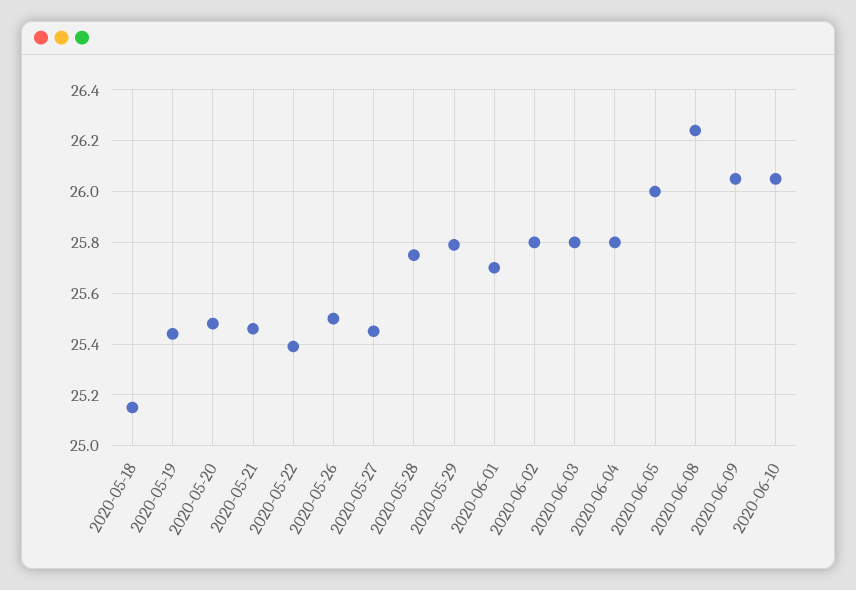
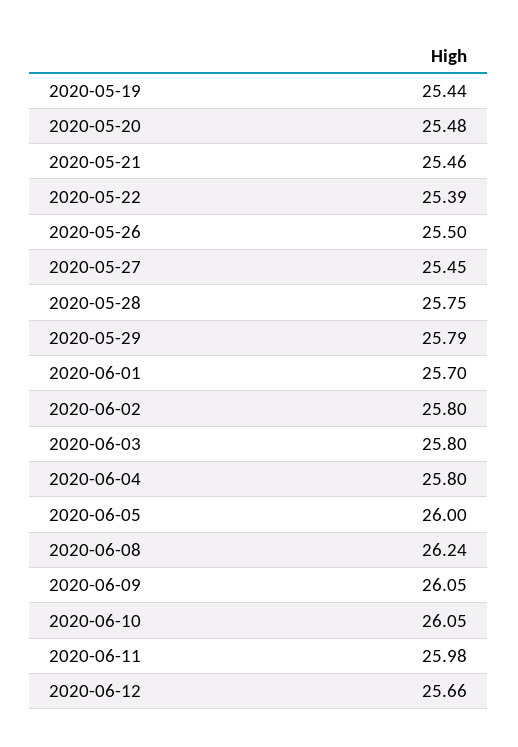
2020-05-18: 25.15 -> none
2020-06-11: none -> 25.98
2020-06-12: none -> 25.66

